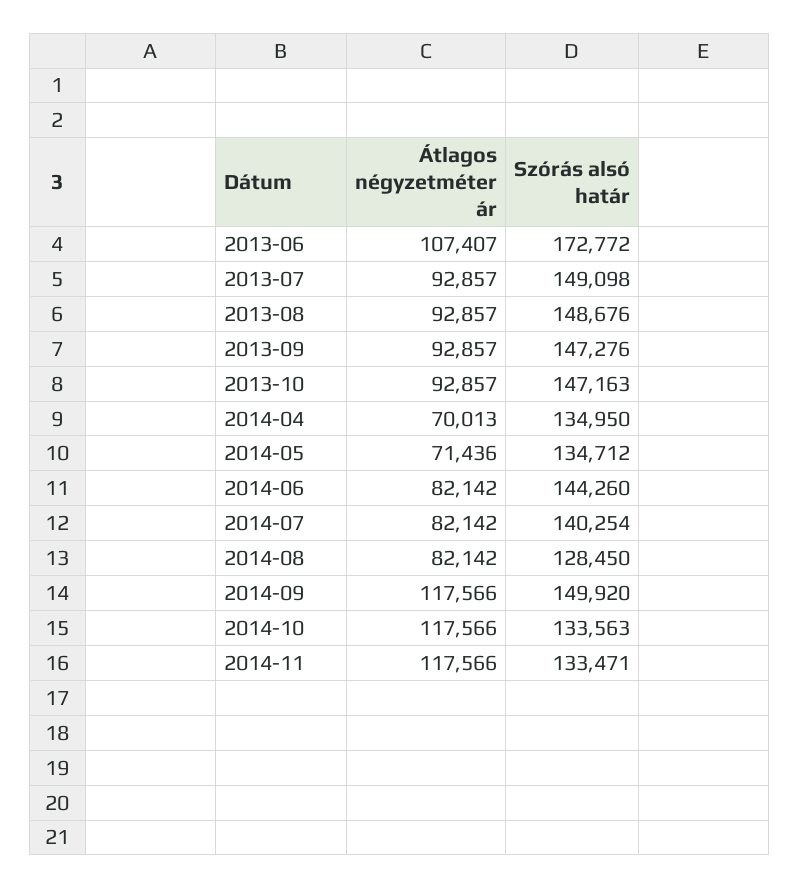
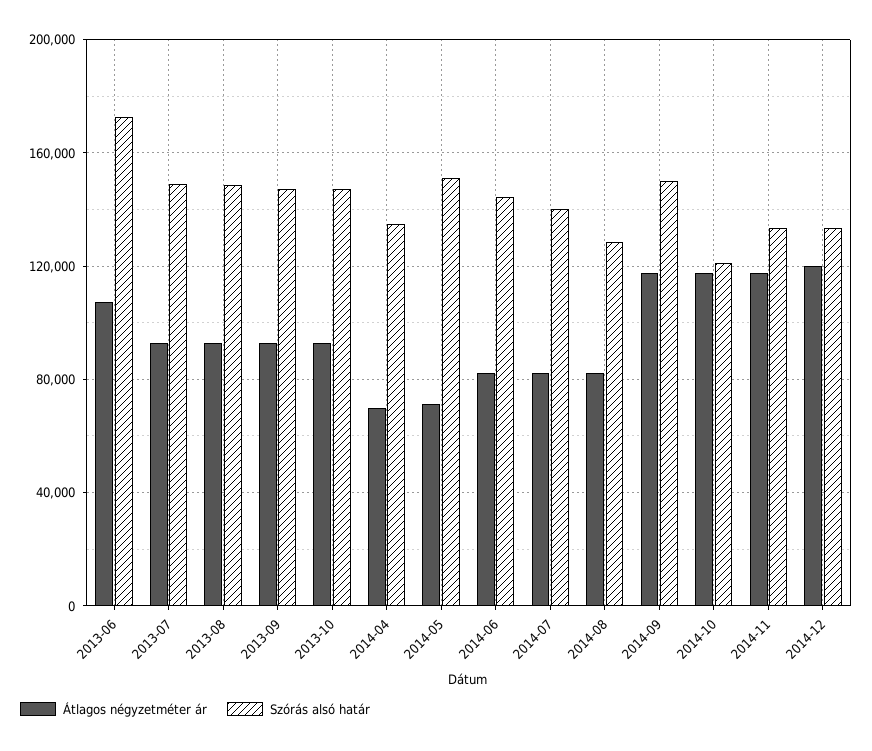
Szórás alsó határ, 2014-05: 134712 -> 150000
Szórás alsó határ, 2014-10: 133563 -> 120000
Átlagos négyzetméter ár, 2014-12: none -> 120000
Szórás alsó határ, 2014-12: none -> 135000

